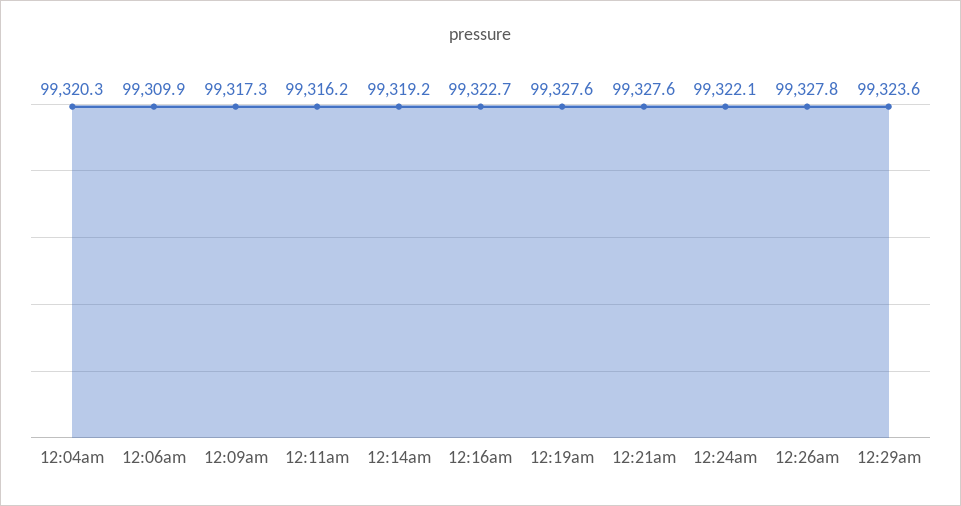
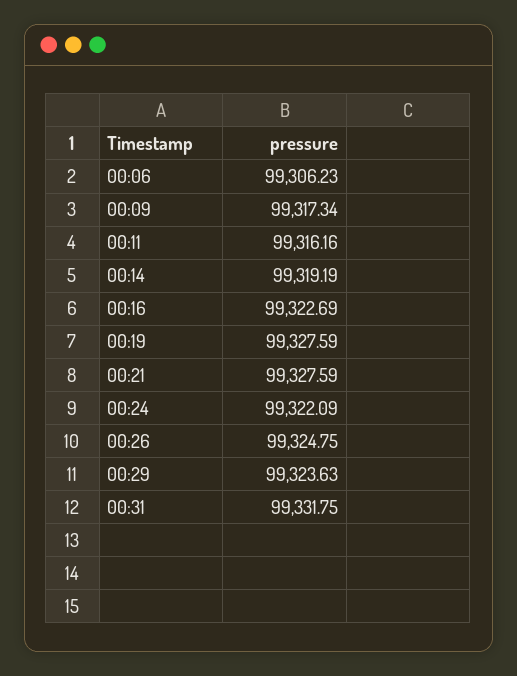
12:04am: 99320.3 -> none
12:06am: 99309.9 -> 99306.23
12:26am: 99327.8 -> 99324.75
00:31: none -> 99331.75

